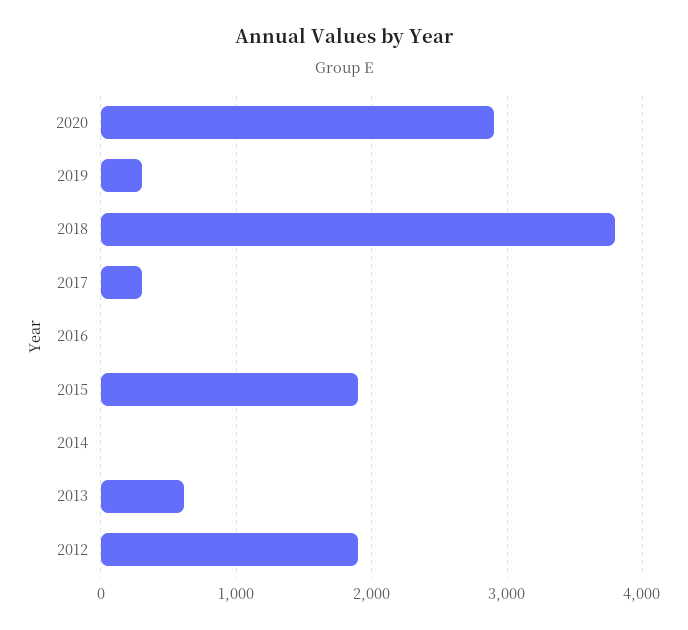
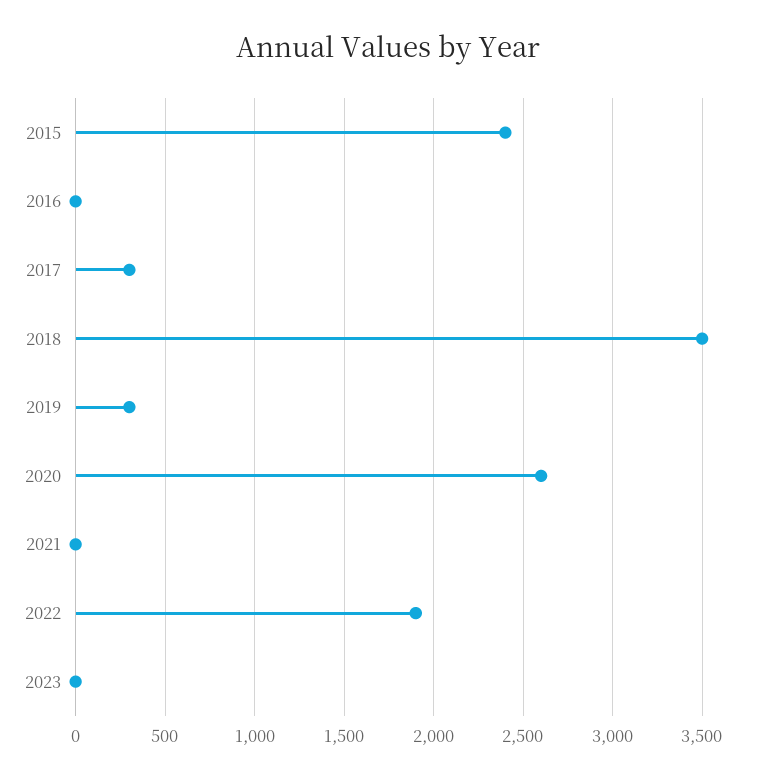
2020: 2900 -> 2600
2018: 3800 -> 3500
2015: 1900 -> 2400
2014: 0 -> none
2013: 600 -> none
2012: 1900 -> none
2021: none -> 0
2022: none -> 1900
2023: none -> 0

